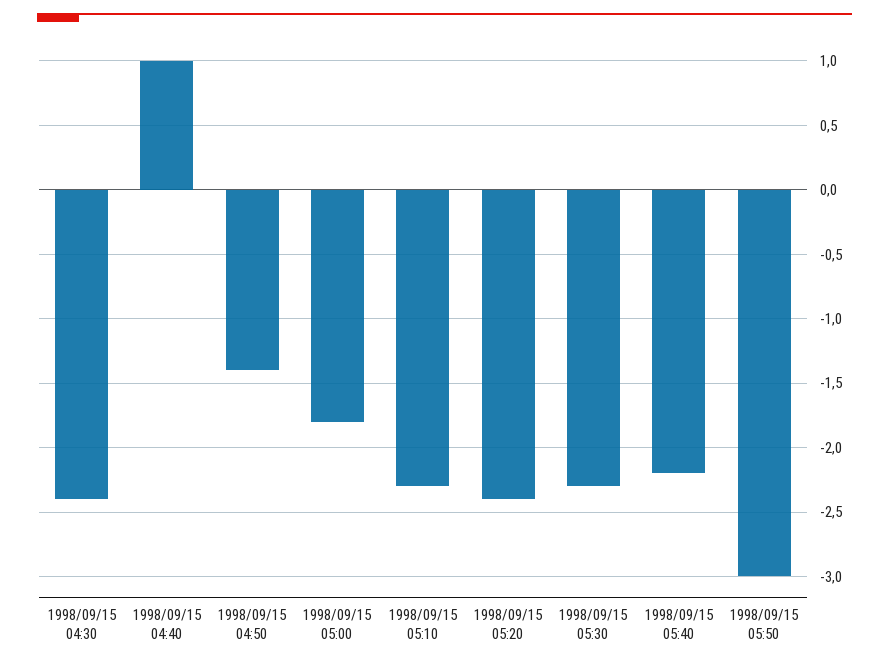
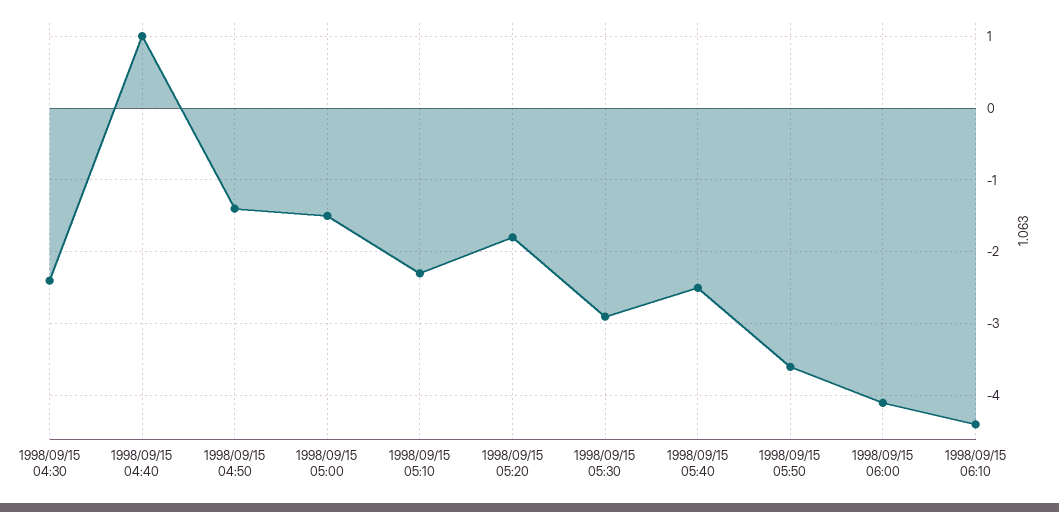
1998/09/15 05:00: -1.8 -> -1.5
1998/09/15 05:20: -2.4 -> -1.8
1998/09/15 05:30: -2.3 -> -2.9
1998/09/15 05:40: -2.2 -> -2.5
1998/09/15 05:50: -3 -> -3.6
1998/09/15 06:00: none -> -4.1
1998/09/15 06:10: none -> -4.4

